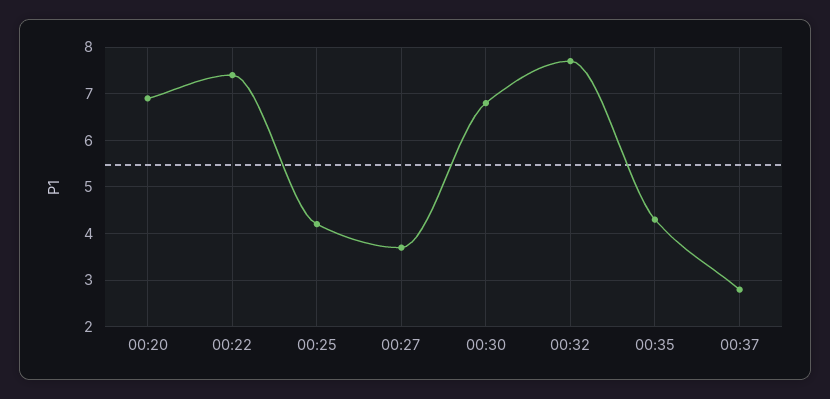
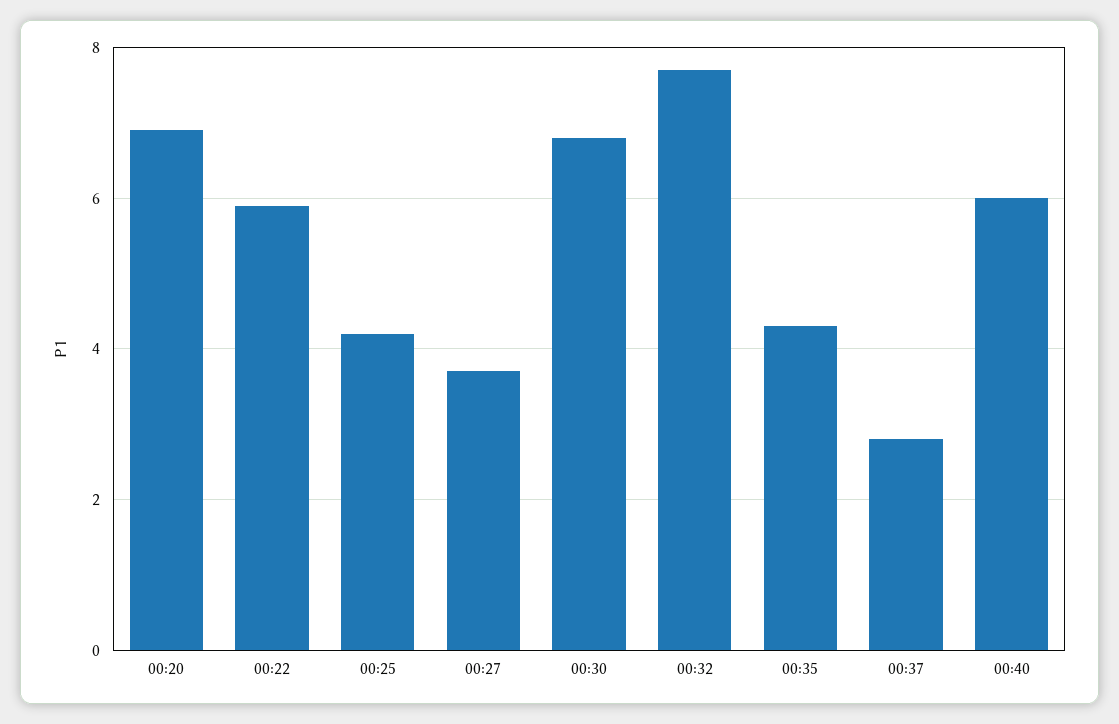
00:22: 7.5 -> 6
00:40: none -> 6

